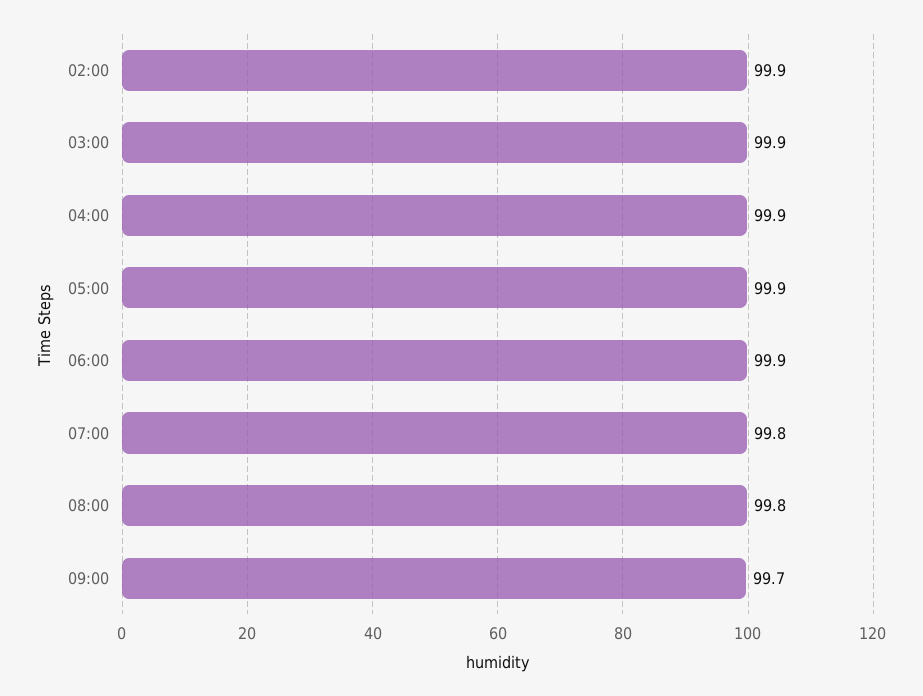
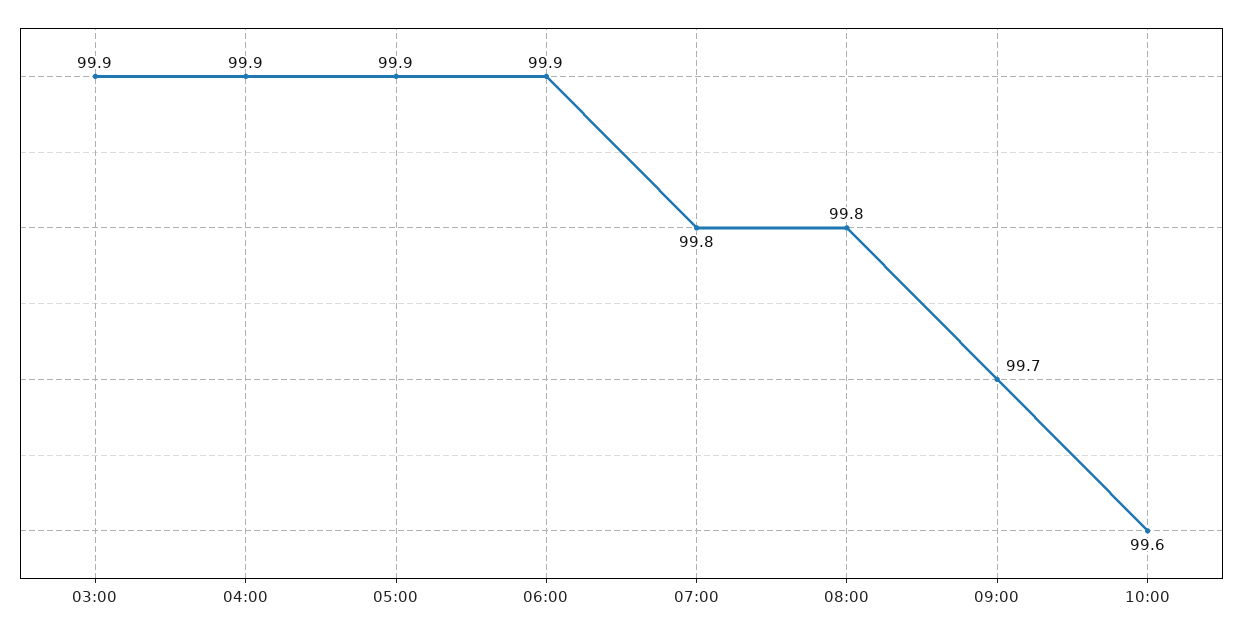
02:00: 99.9 -> none
10:00: none -> 99.6

